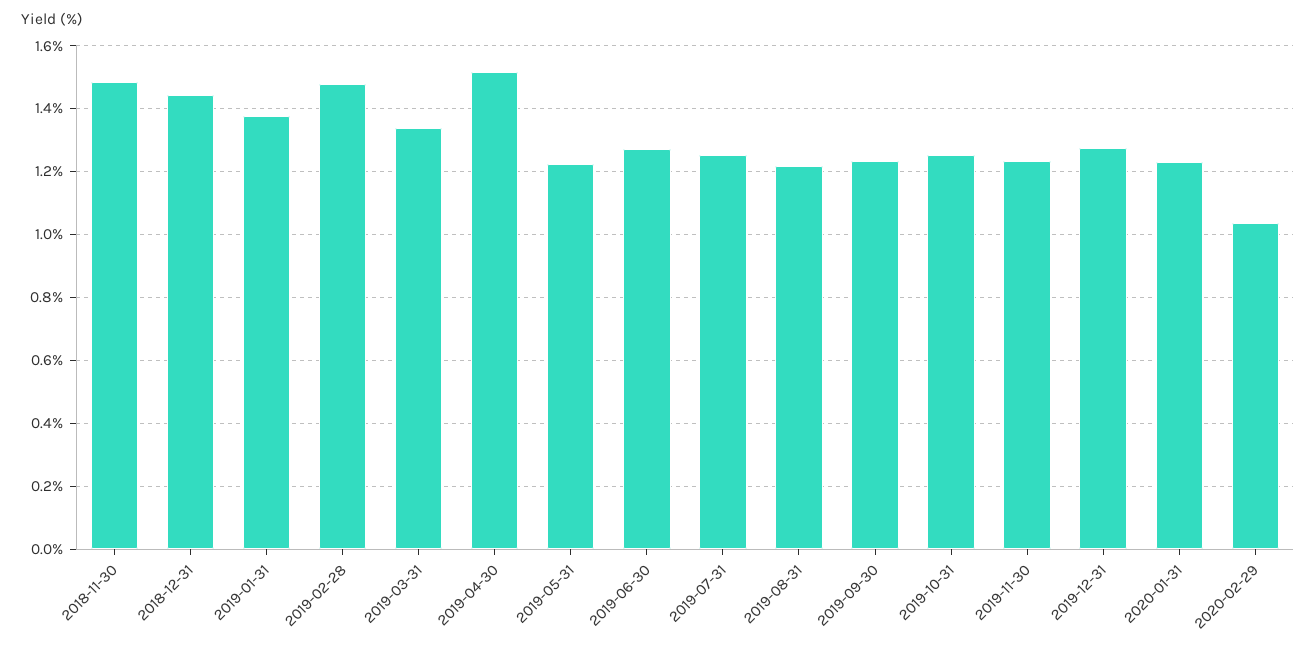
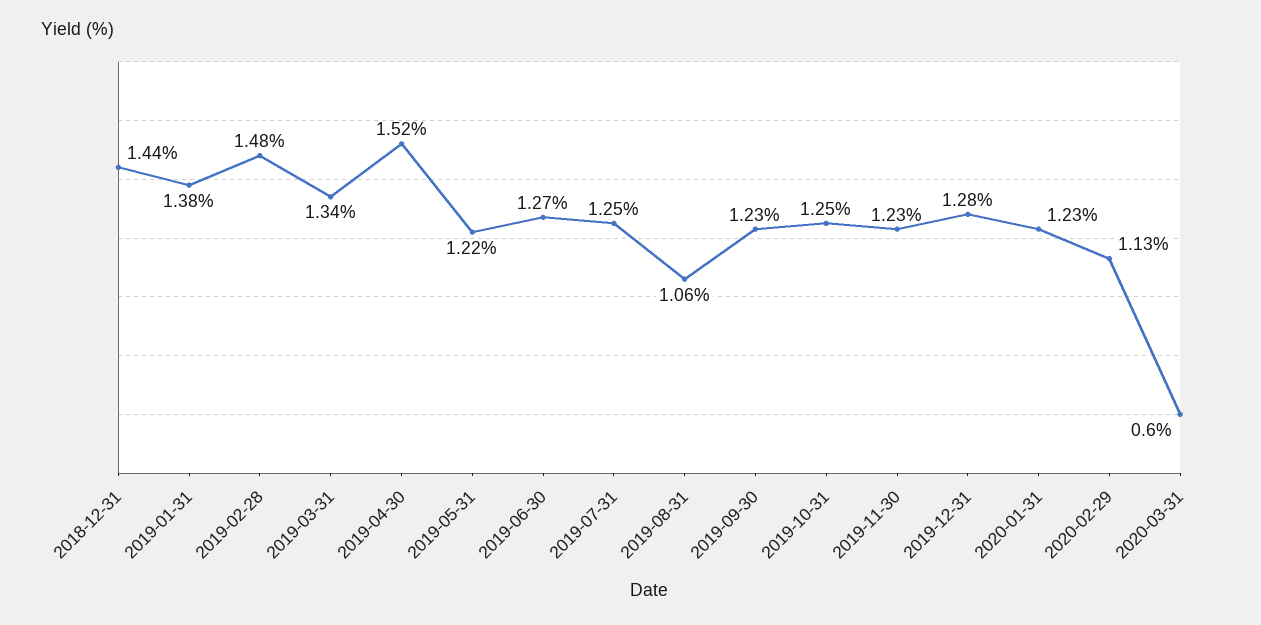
2018-11-30: 1.48 -> none
2019-08-31: 1.22 -> 1.06
2020-02-29: 1.04 -> 1.13
2020-03-31: none -> 0.6

